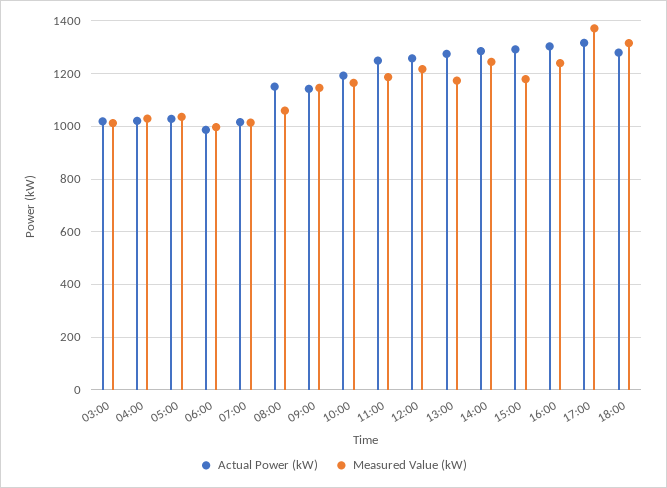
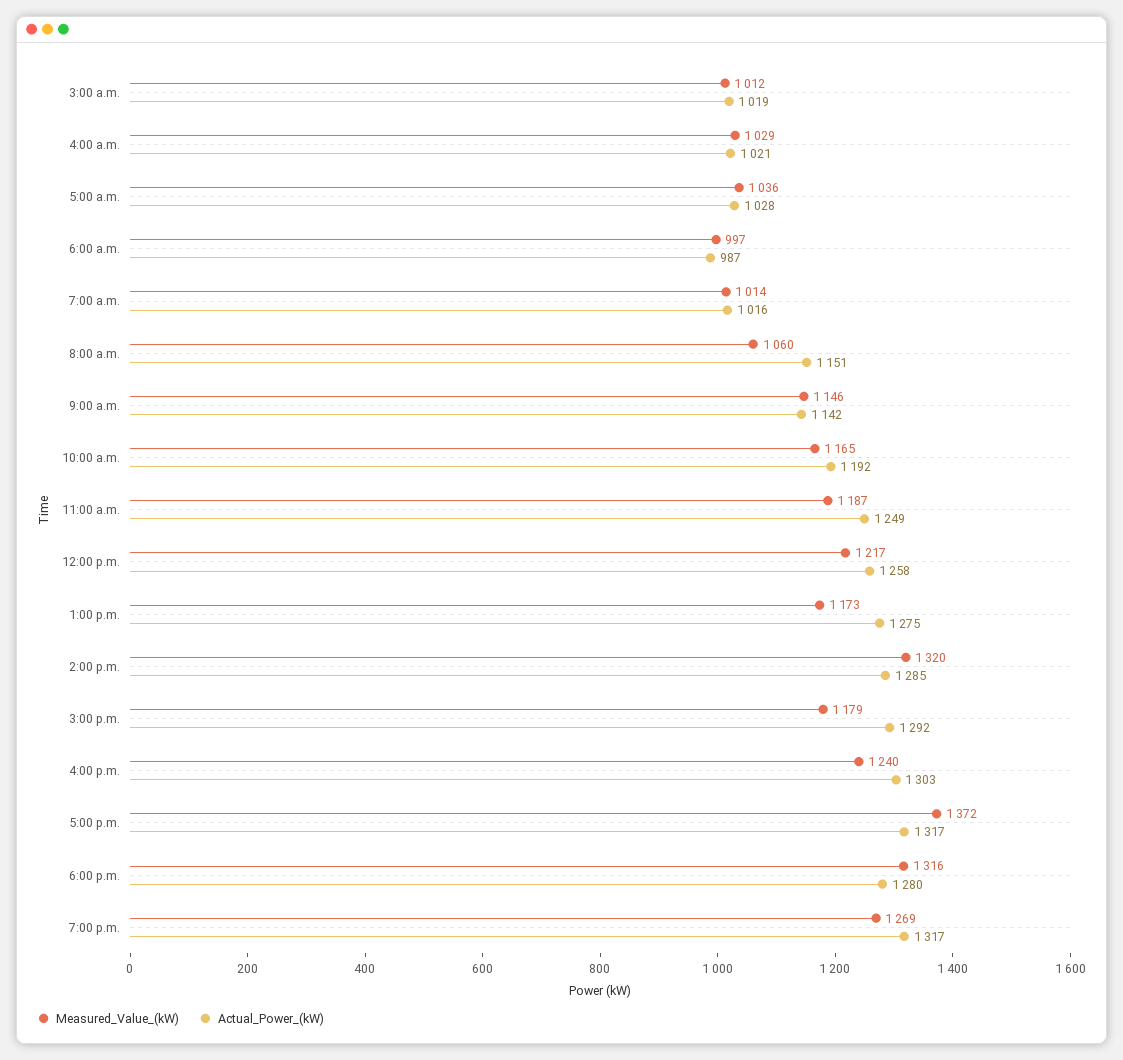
Measured Value (kW), 14:00: 1250 -> 1320
Measured Value (kW), 7:00 p.m.: none -> 1269
Actual Power (kW), 7:00 p.m.: none -> 1317

